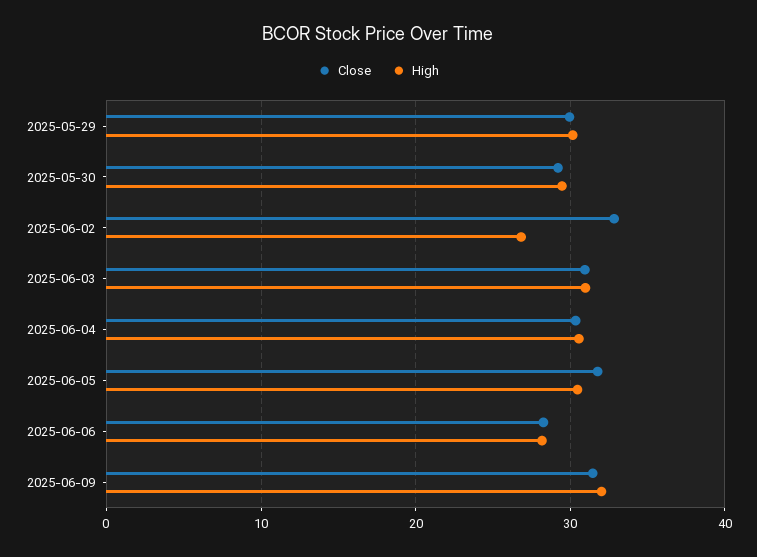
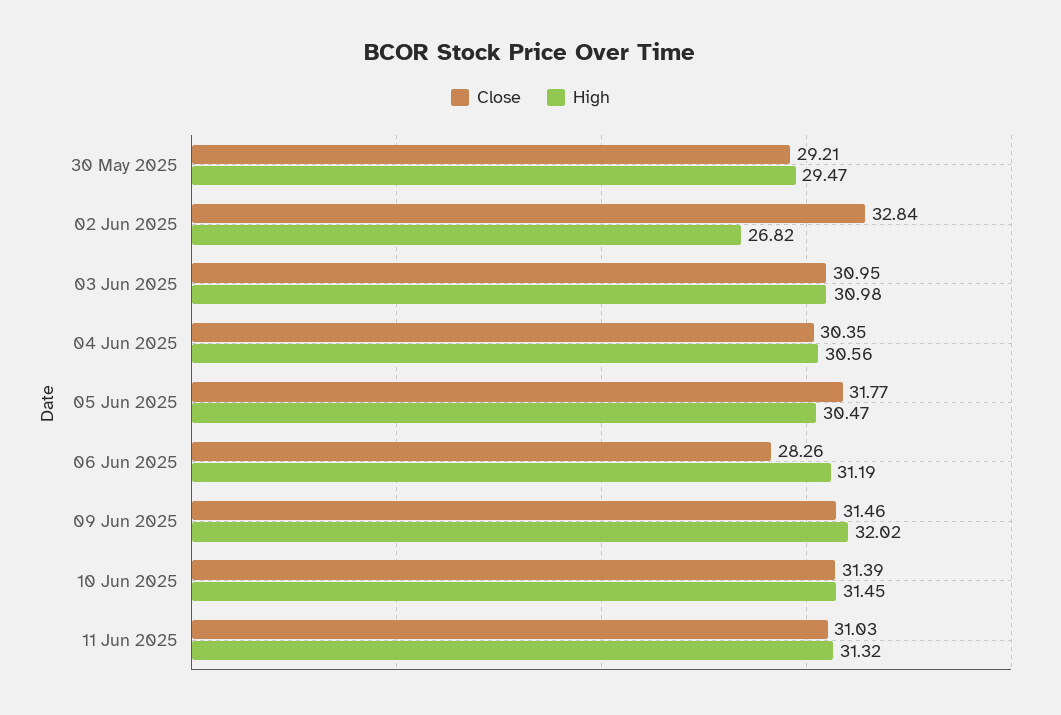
Close, 2025-05-29: 30 -> none
High, 2025-05-29: 30 -> none
High, 2025-06-06: 28 -> 31.19
Close, 10 Jun 2025: none -> 31.39
High, 10 Jun 2025: none -> 31.45
Close, 11 Jun 2025: none -> 31.03
High, 11 Jun 2025: none -> 31.32

